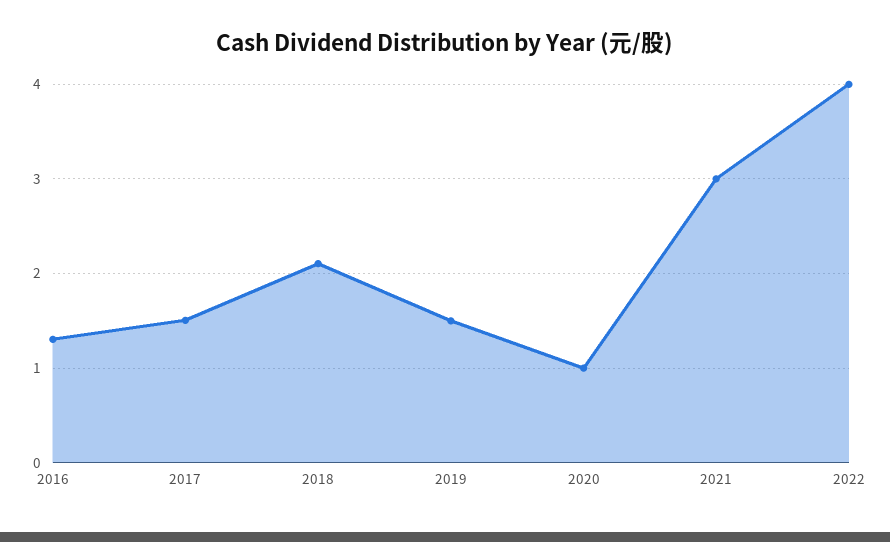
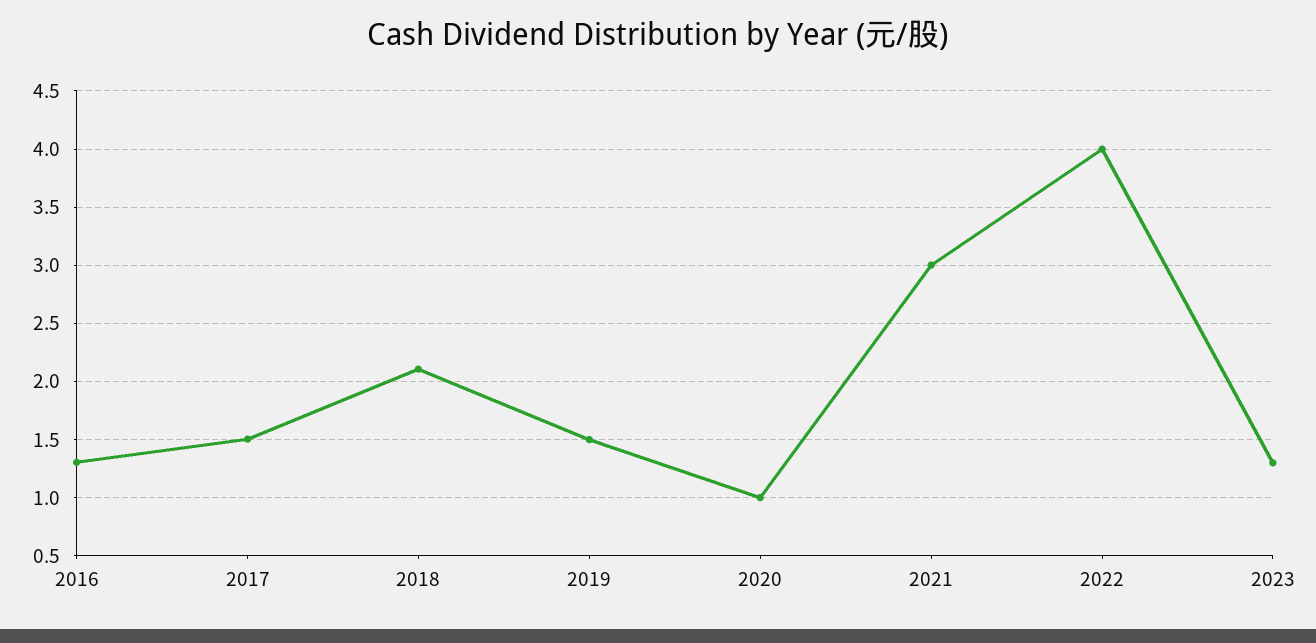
2023: none -> 1.3

